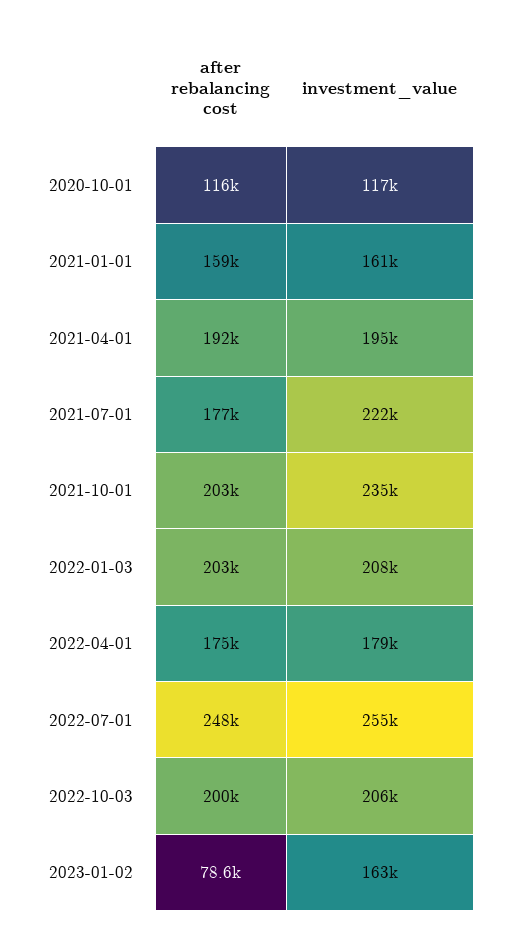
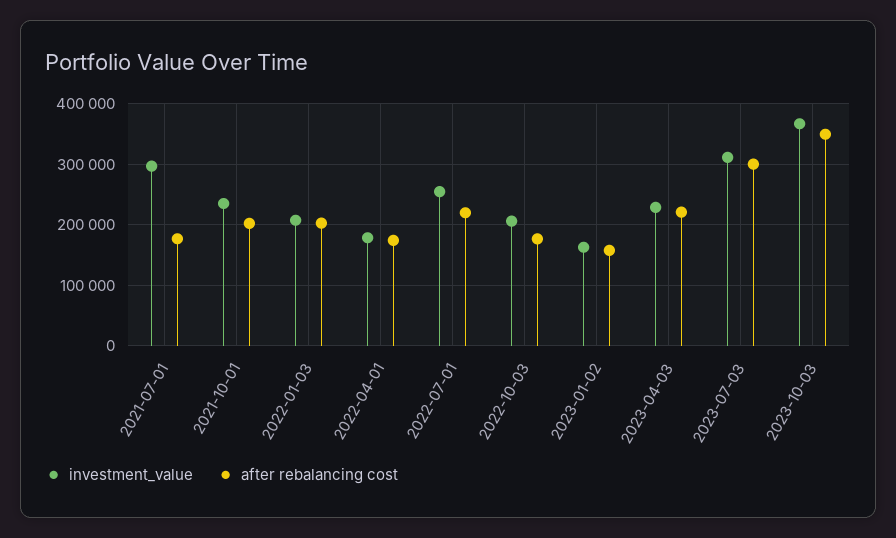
after rebalancing cost, 2020-10-01: 116000 -> none
investment_value, 2020-10-01: 117000 -> none
after rebalancing cost, 2021-01-01: 159000 -> none
investment_value, 2021-01-01: 161000 -> none
after rebalancing cost, 2021-04-01: 192000 -> none
investment_value, 2021-04-01: 195000 -> none
investment_value, 2021-07-01: 222000 -> 300000
after rebalancing cost, 2022-07-01: 248000 -> 220000
after rebalancing cost, 2022-10-03: 200000 -> 180000
after rebalancing cost, 2023-01-02: 78600 -> 160000
investment_value, 2023-04-03: none -> 230000
after rebalancing cost, 2023-04-03: none -> 220000
investment_value, 2023-07-03: none -> 310000
after rebalancing cost, 2023-07-03: none -> 300000
investment_value, 2023-10-03: none -> 370000
after rebalancing cost, 2023-10-03: none -> 350000

